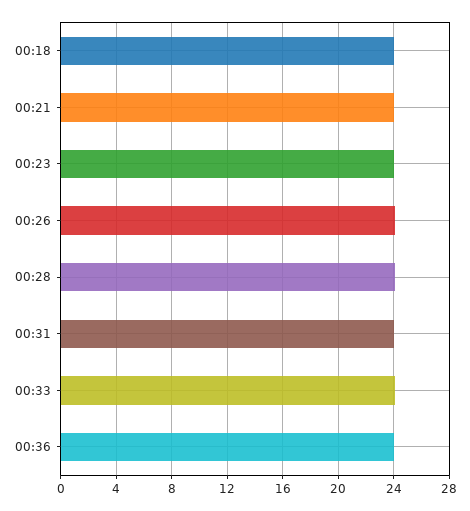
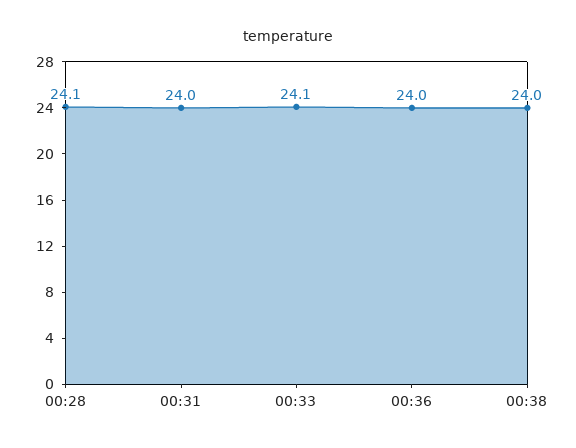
00:18: 24 -> none
00:21: 24 -> none
00:23: 24 -> none
00:26: 24 -> none
00:38: none -> 24

